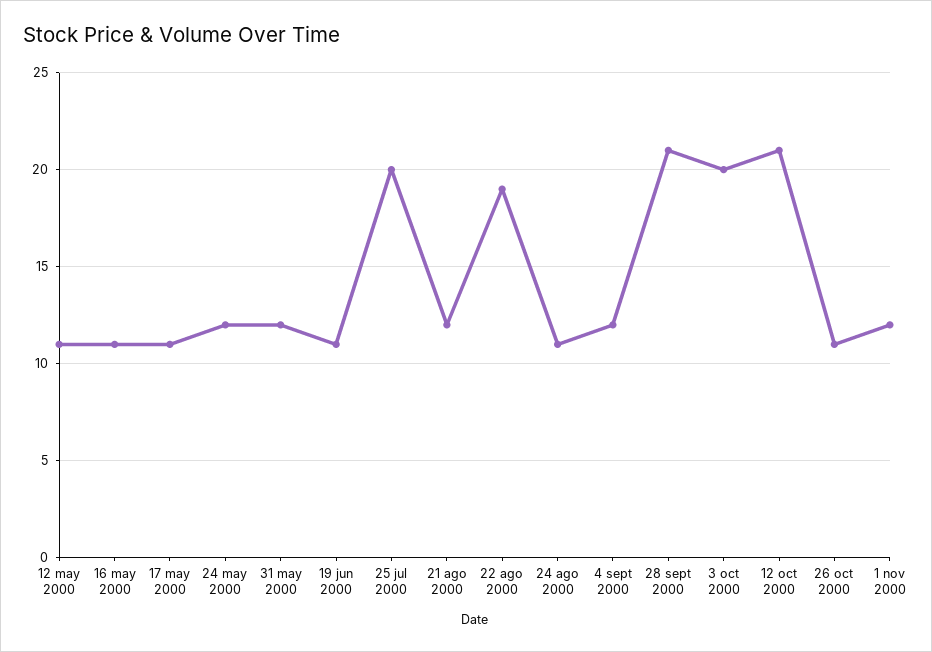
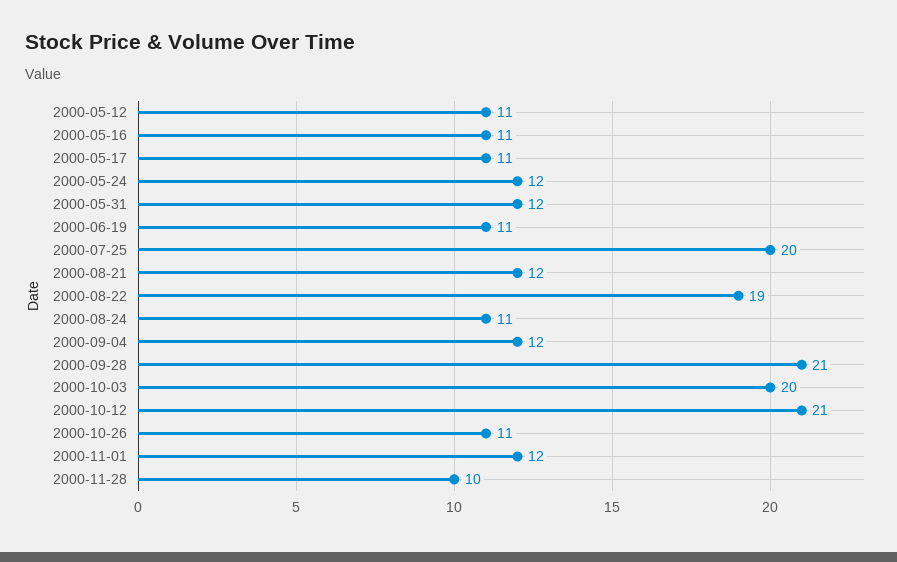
2000-11-28: none -> 10

